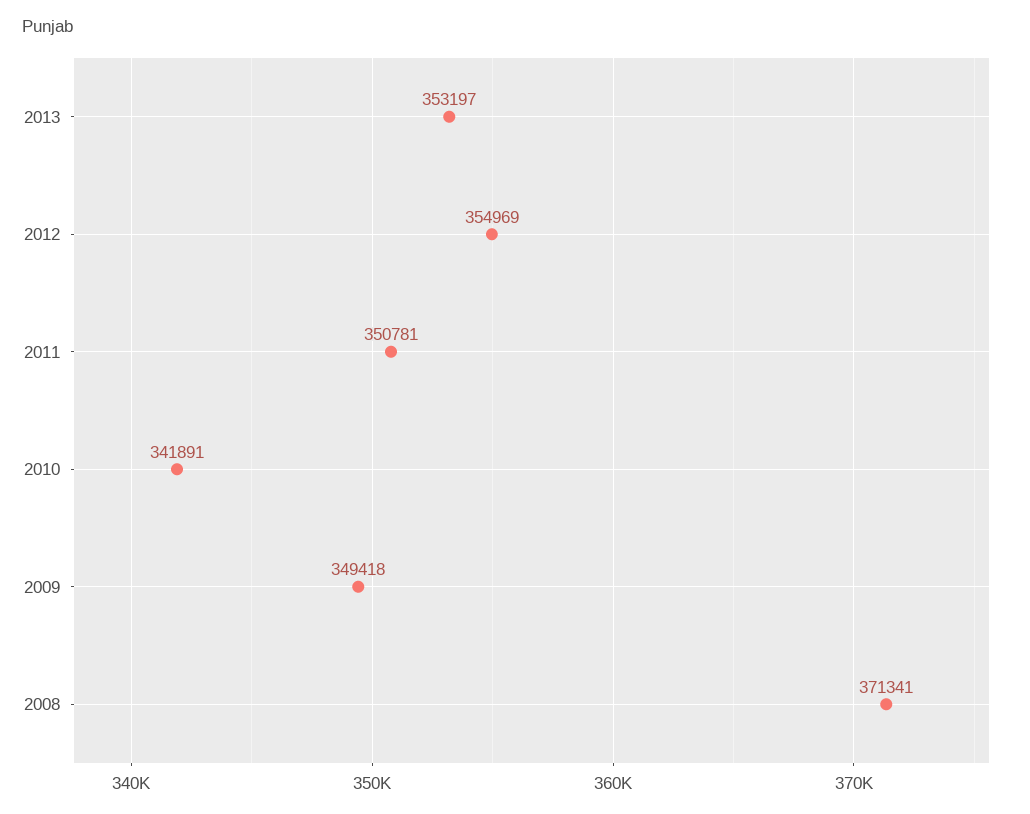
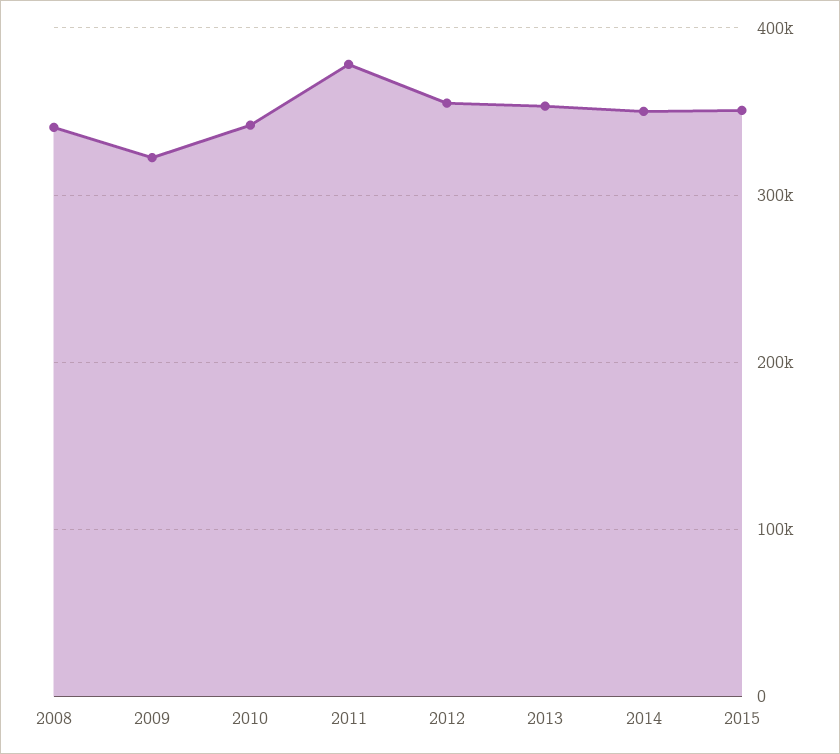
2011: 350781 -> 380000
2009: 349418 -> 320000
2008: 371341 -> 340000
2014: none -> 350000
2015: none -> 350000

